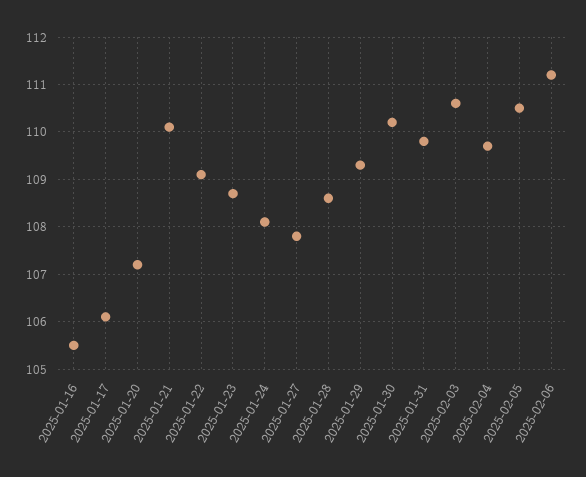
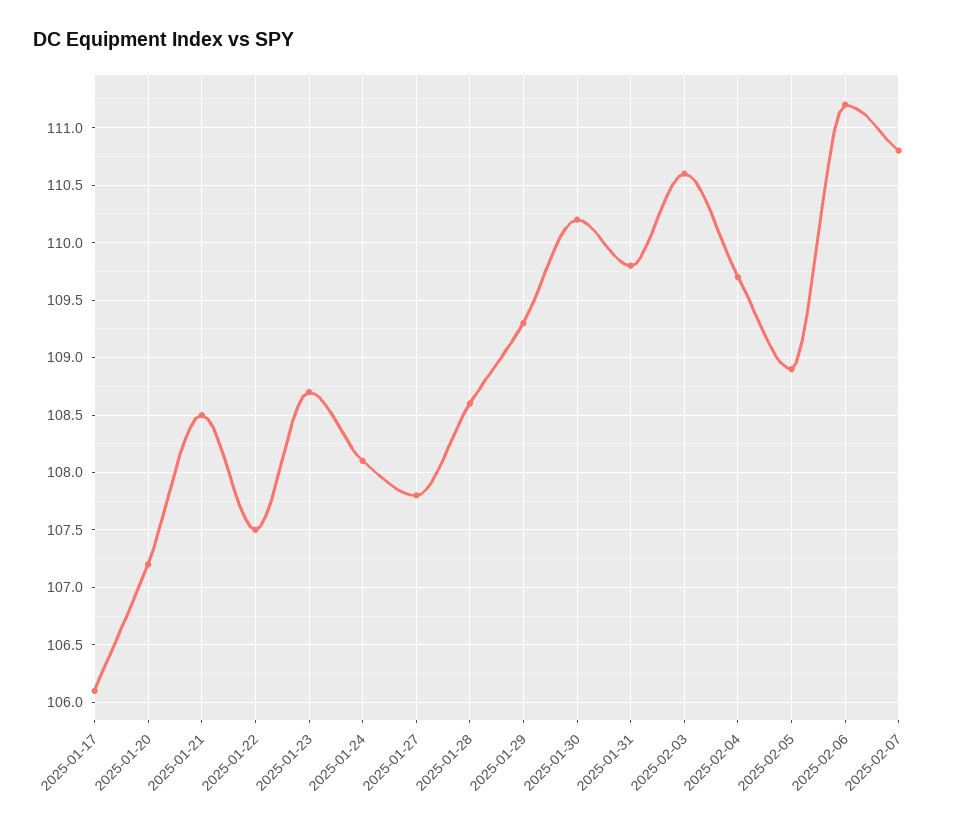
2025-01-16: 105.5 -> none
2025-01-21: 110 -> 108.5
2025-01-22: 109 -> 107.5
2025-02-05: 110.5 -> 108.9
2025-02-07: none -> 110.8

